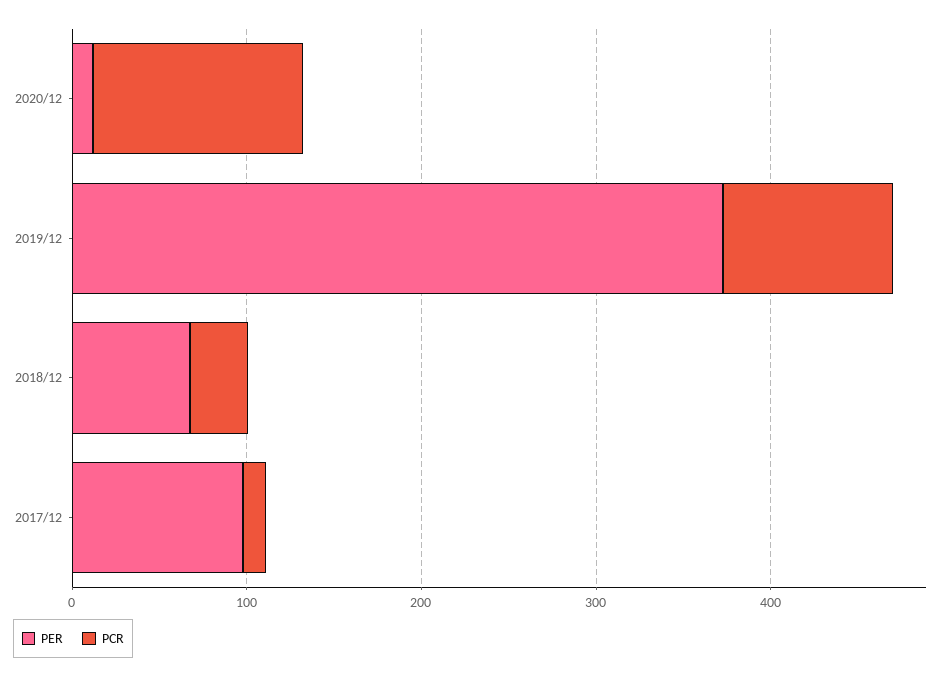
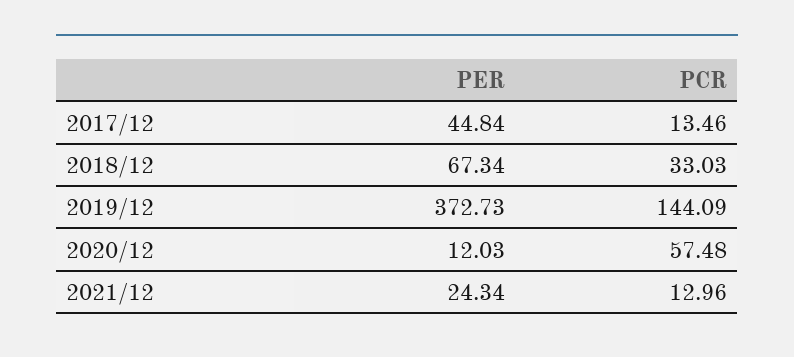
PCR, 2020/12: 120 -> 57.48
PCR, 2019/12: 100 -> 144.09
PER, 2017/12: 100 -> 44.84
PER, 2021/12: none -> 24.34
PCR, 2021/12: none -> 12.96

